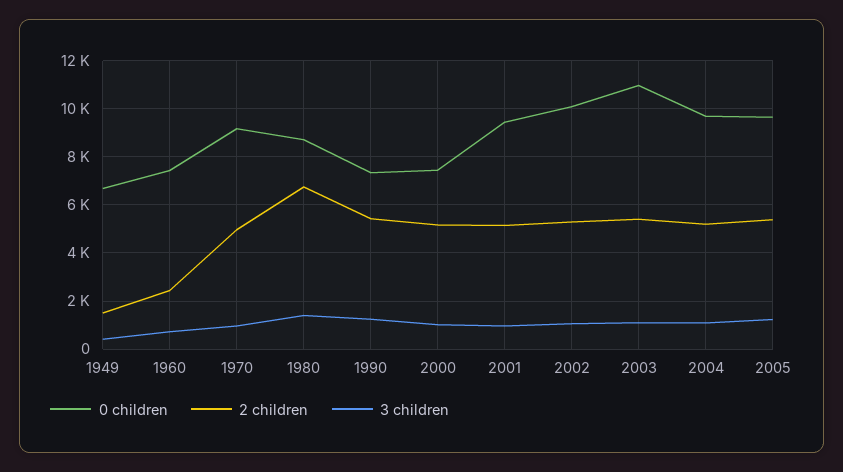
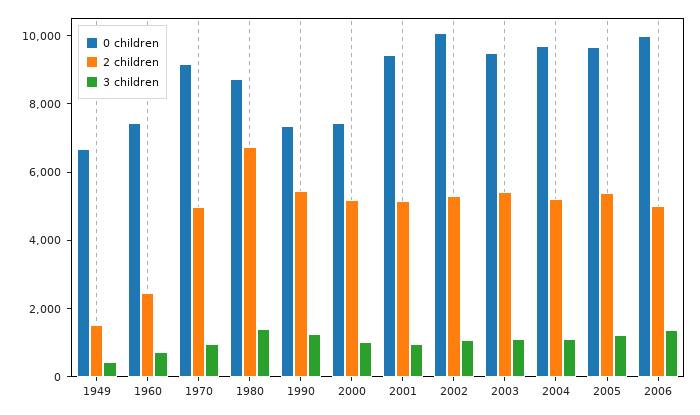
0 children, 2003: 11000 -> 9500
0 children, 2006: none -> 10000
2 children, 2006: none -> 5000
3 children, 2006: none -> 1500

